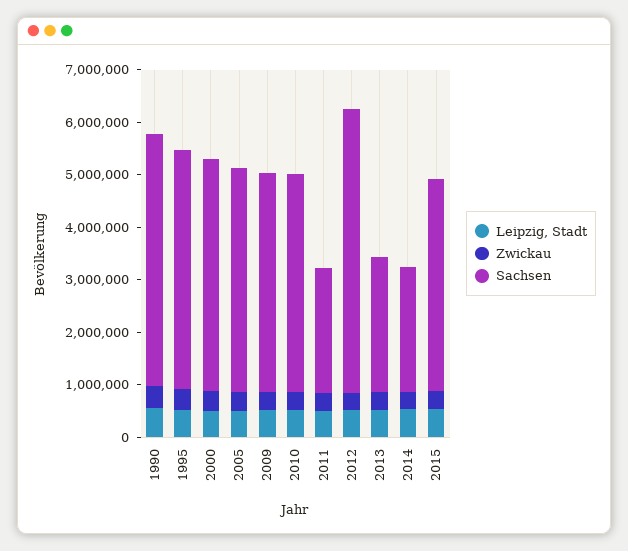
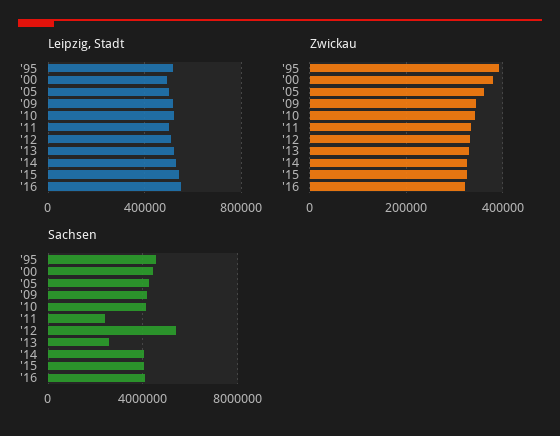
Leipzig, Stadt, 1990: 600000 -> none
Zwickau, 1990: 400000 -> none
Sachsen, 1990: 4800000 -> none
Sachsen, 2014: 2400000 -> 4000000
Leipzig, Stadt, '16: none -> 550000
Zwickau, '16: none -> 320000
Sachsen, '16: none -> 4000000

